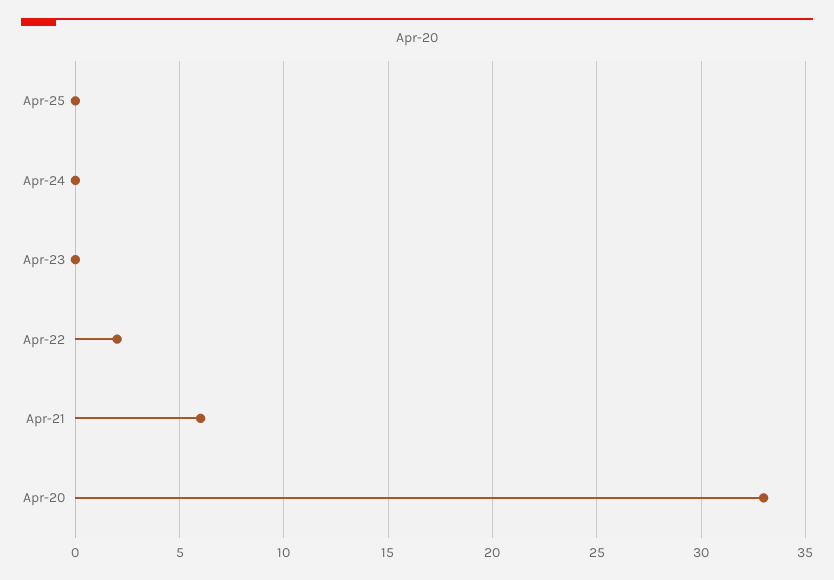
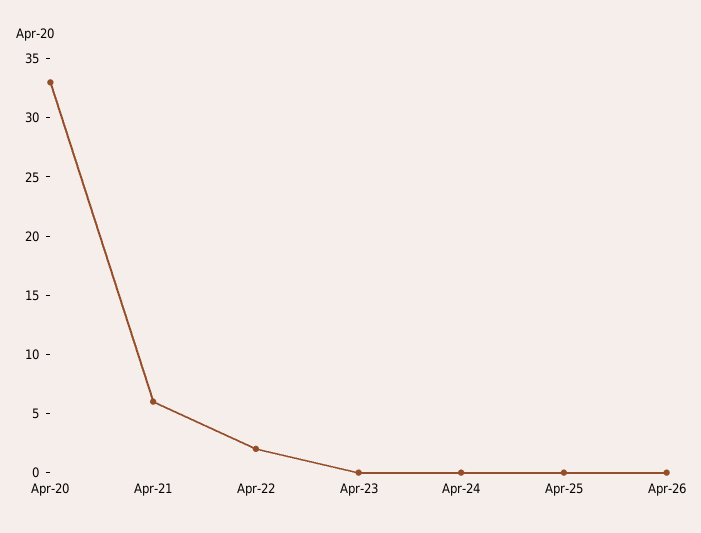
Apr-26: none -> 0

